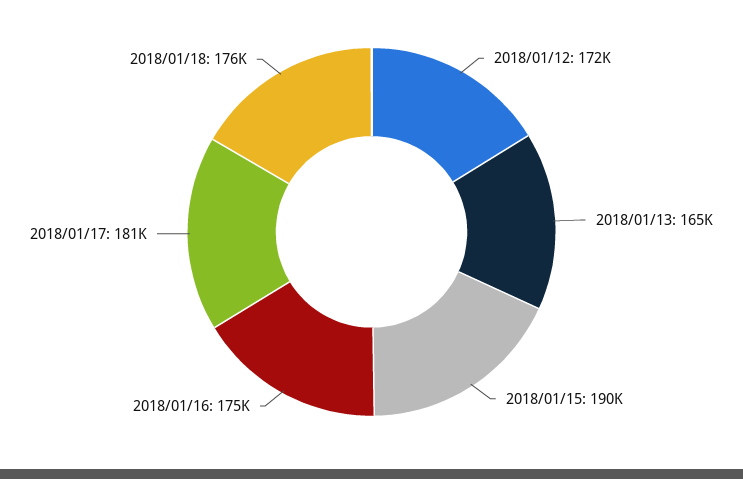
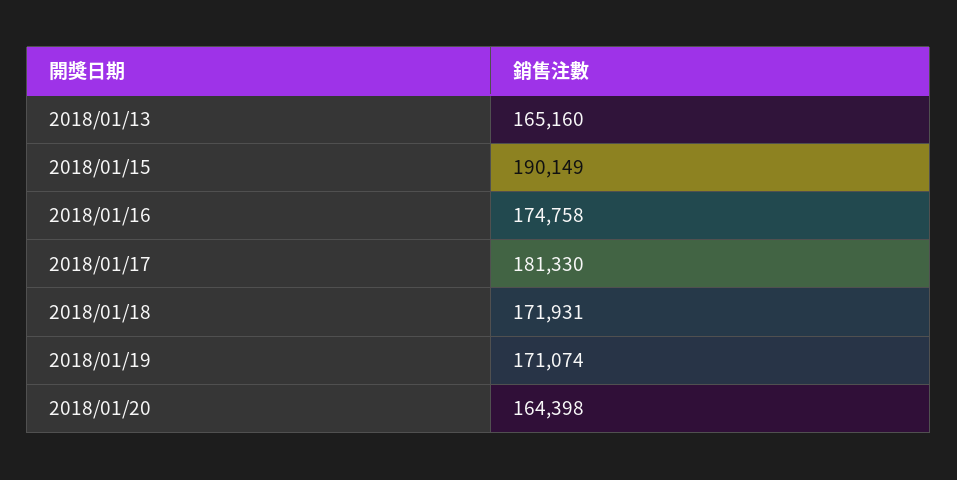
2018/01/12: 172000 -> none
2018/01/18: 176000 -> 171931
2018/01/19: none -> 171074
2018/01/20: none -> 164398

